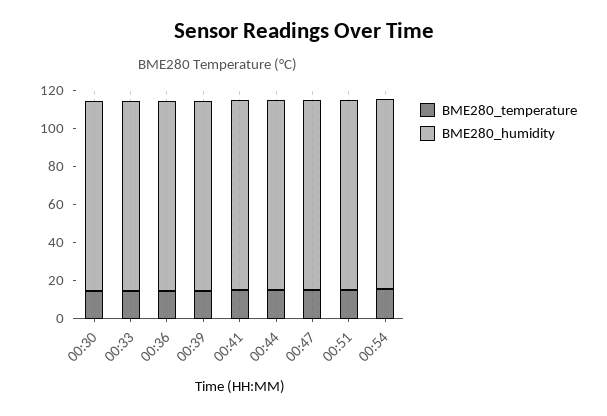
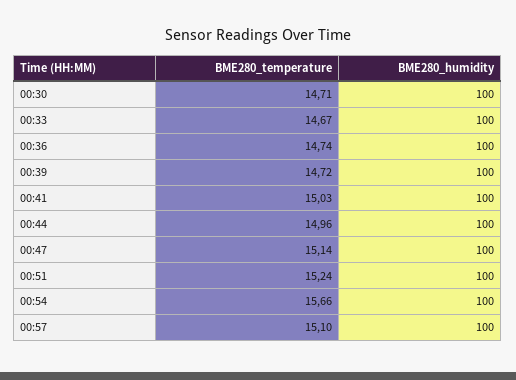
BME280_temperature, 00:57: none -> 15.1
BME280_humidity, 00:57: none -> 100

